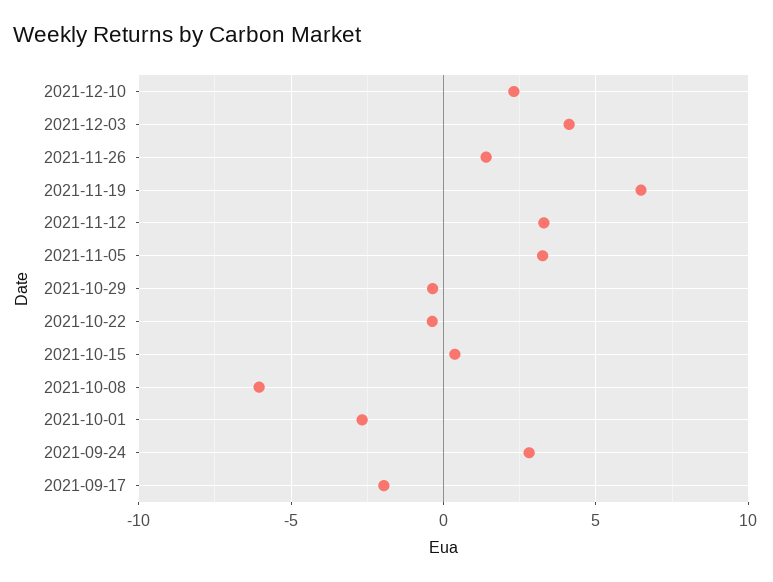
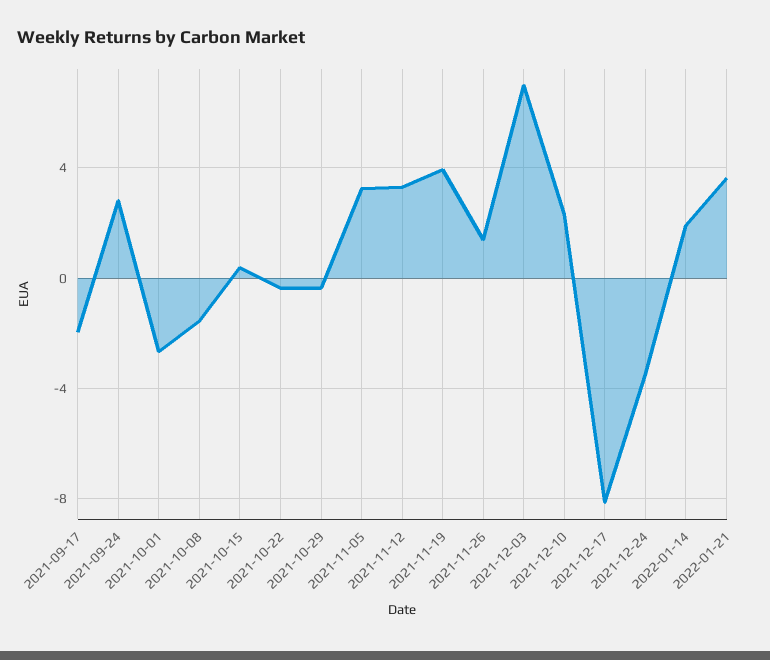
2021-12-03: 4 -> 7
2021-11-19: 6.5 -> 4
2021-10-08: -6 -> -1.5
2021-12-17: none -> -8
2021-12-24: none -> -3.5
2022-01-14: none -> 2
2022-01-21: none -> 3.5

